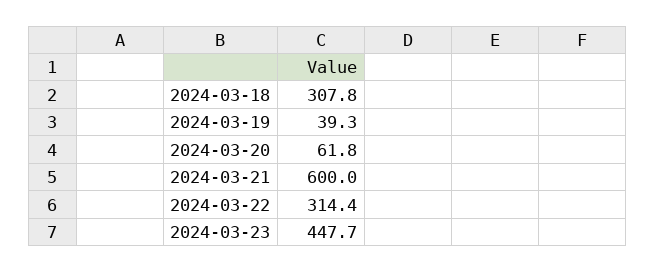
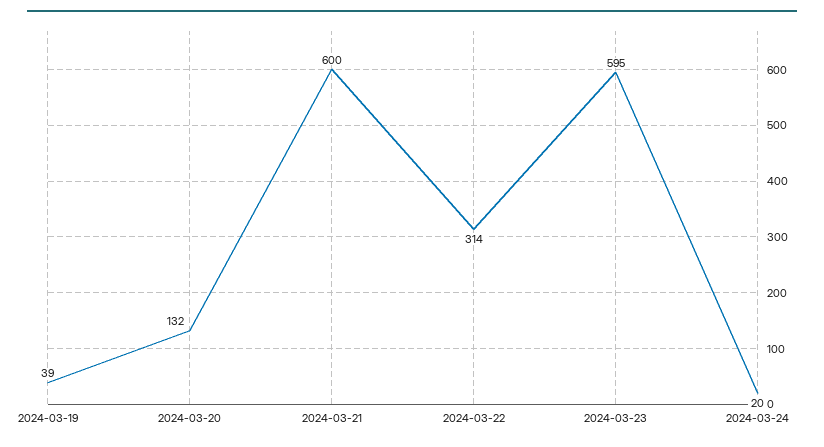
2024-03-18: 307.8 -> none
2024-03-20: 61.8 -> 132
2024-03-23: 447.7 -> 595
2024-03-24: none -> 20

